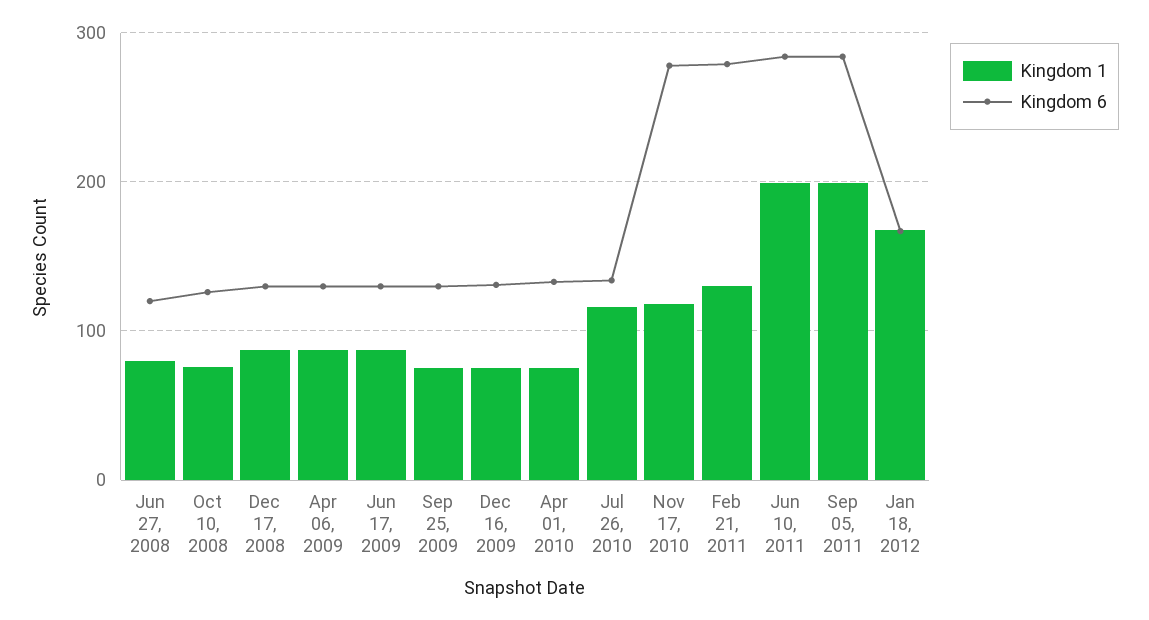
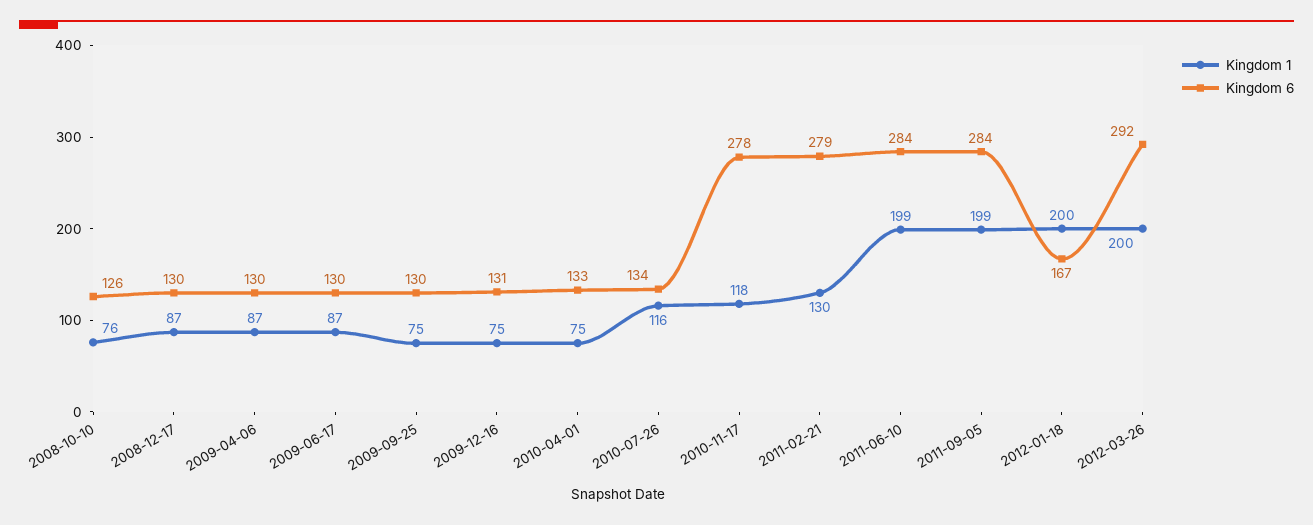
Kingdom 1, Jun 27, 2008: 80 -> none
Kingdom 6, Jun 27, 2008: 120 -> none
Kingdom 1, Jan 18, 2012: 170 -> 200
Kingdom 1, 2012-03-26: none -> 200
Kingdom 6, 2012-03-26: none -> 292

